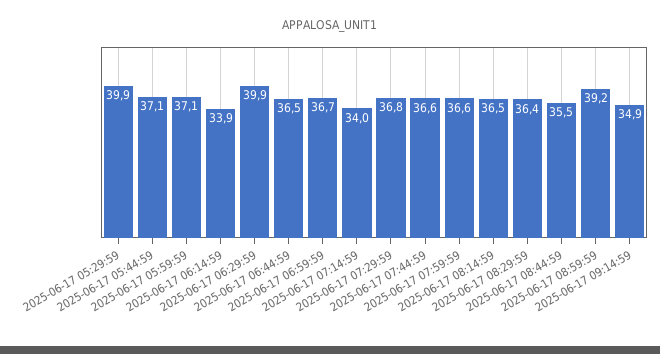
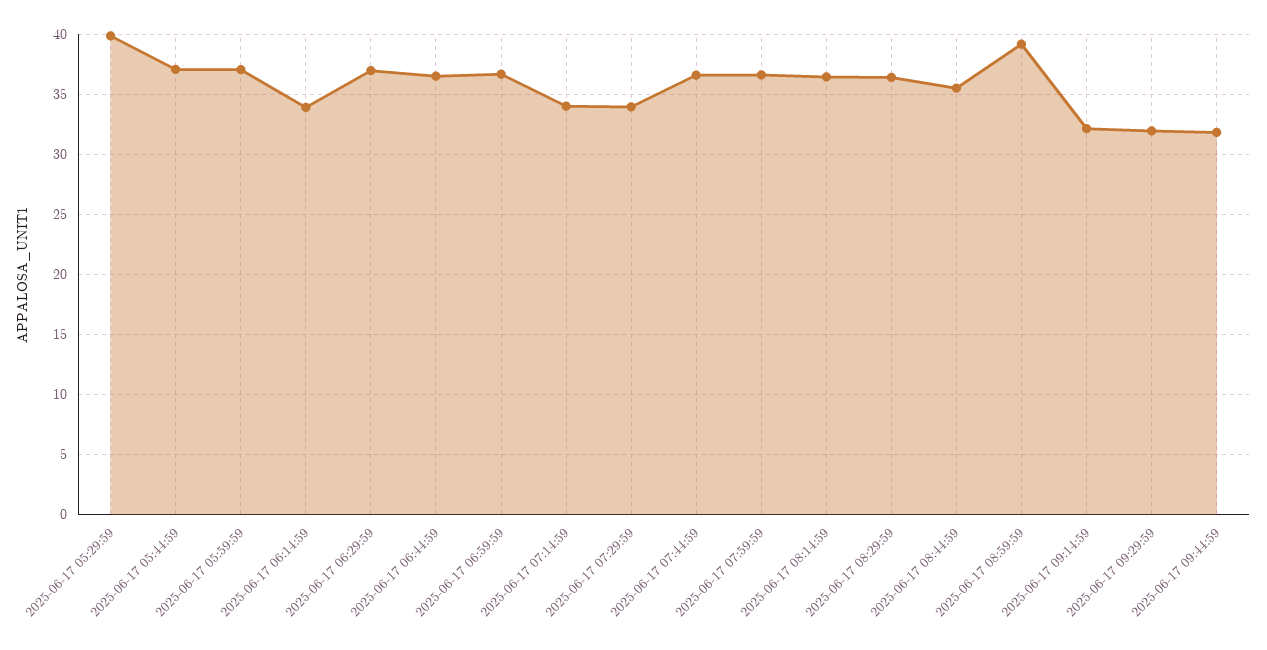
2025-06-17 06:29:59: 39.9 -> 37
2025-06-17 07:29:59: 36.8 -> 34
2025-06-17 09:14:59: 34.9 -> 32
2025-06-17 09:29:59: none -> 32
2025-06-17 09:44:59: none -> 32

